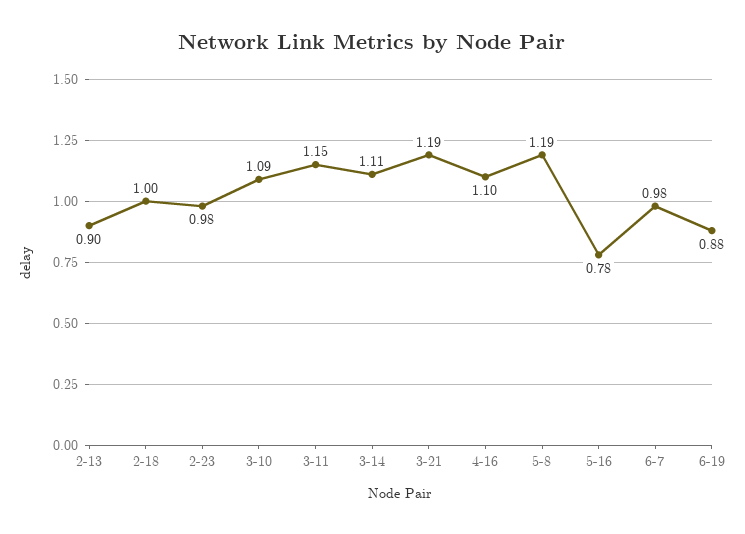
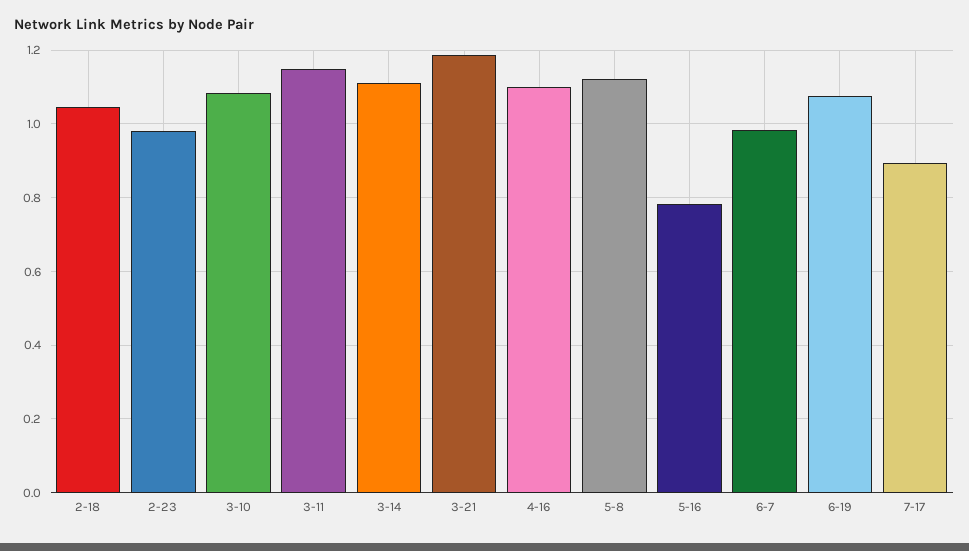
2-13: 0.9 -> none
2-18: 1 -> 1.04
5-8: 1.19 -> 1.12
6-19: 0.88 -> 1.08
7-17: none -> 0.9

